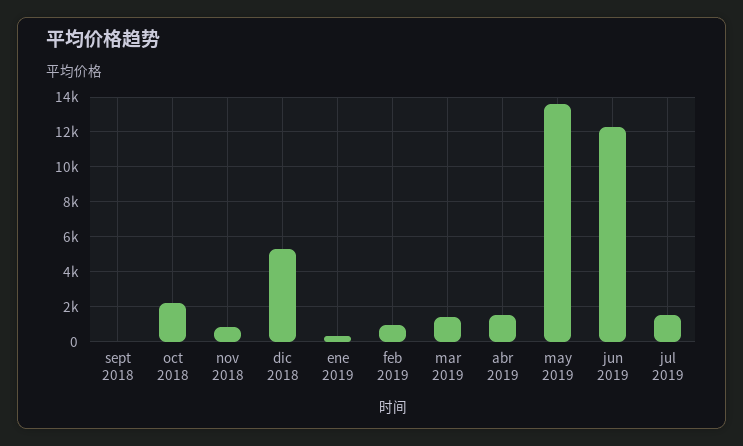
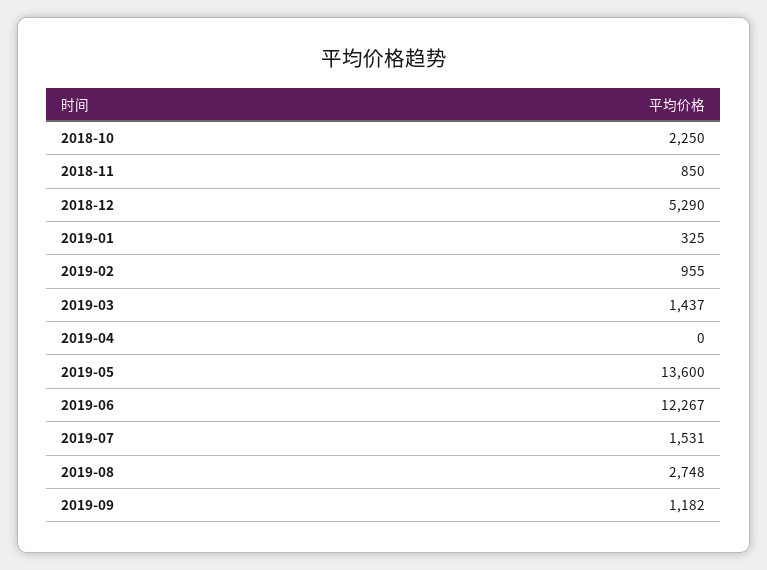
sept 2018: 0 -> none
abr 2019: 1500 -> 0
2019-08: none -> 2748
2019-09: none -> 1182

